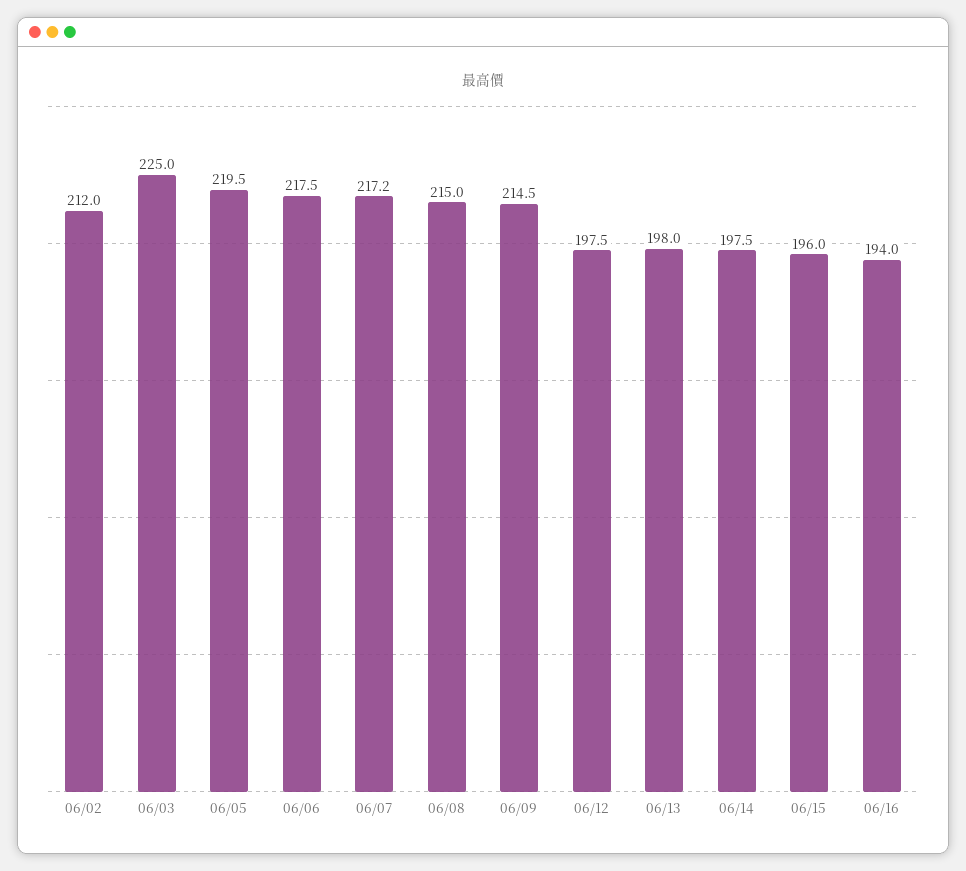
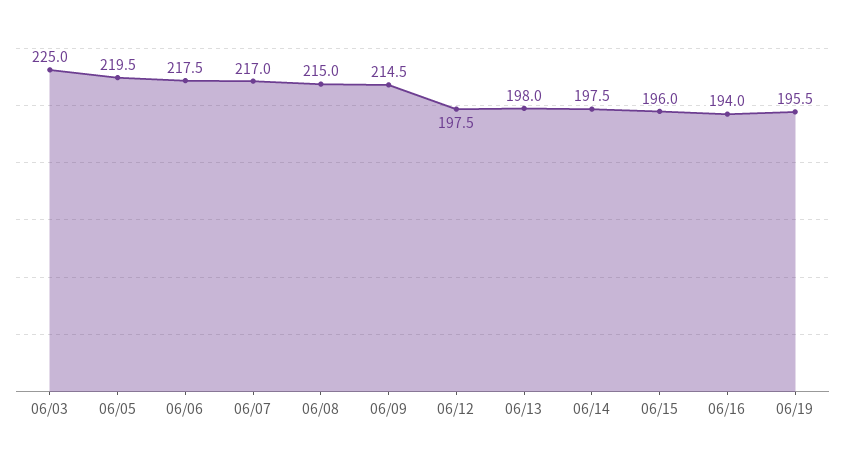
06/02: 212 -> none
06/07: 217.2 -> 217
06/19: none -> 195.5

